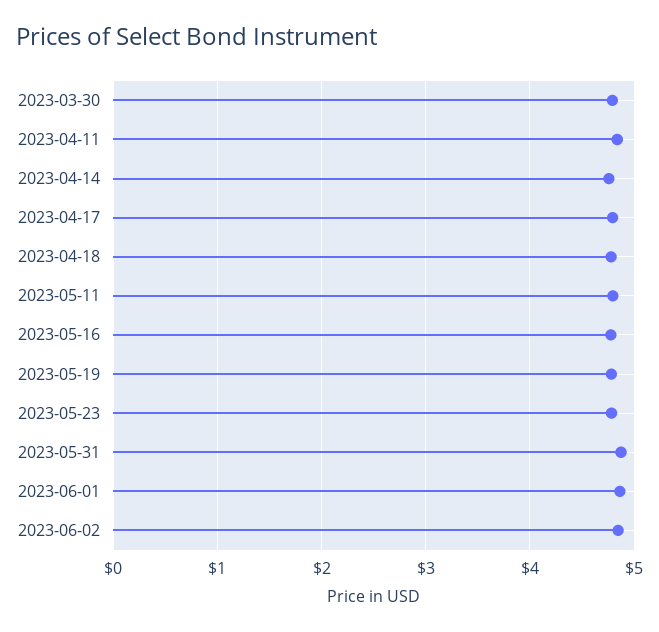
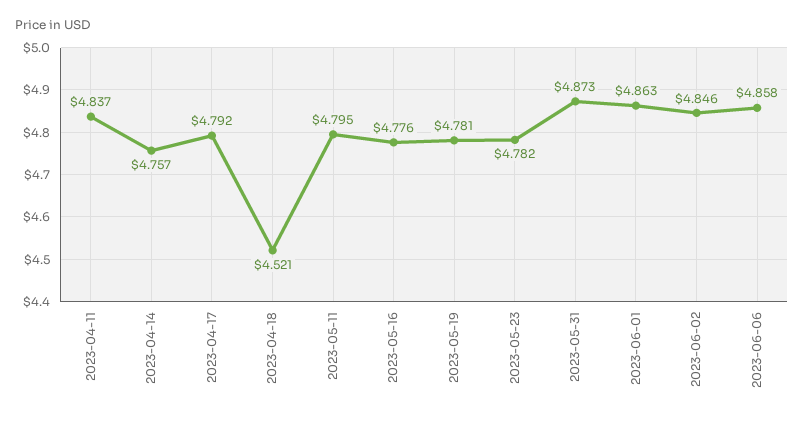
2023-03-30: 4.8 -> none
2023-04-18: 4.8 -> 4.521
2023-06-06: none -> 4.858

